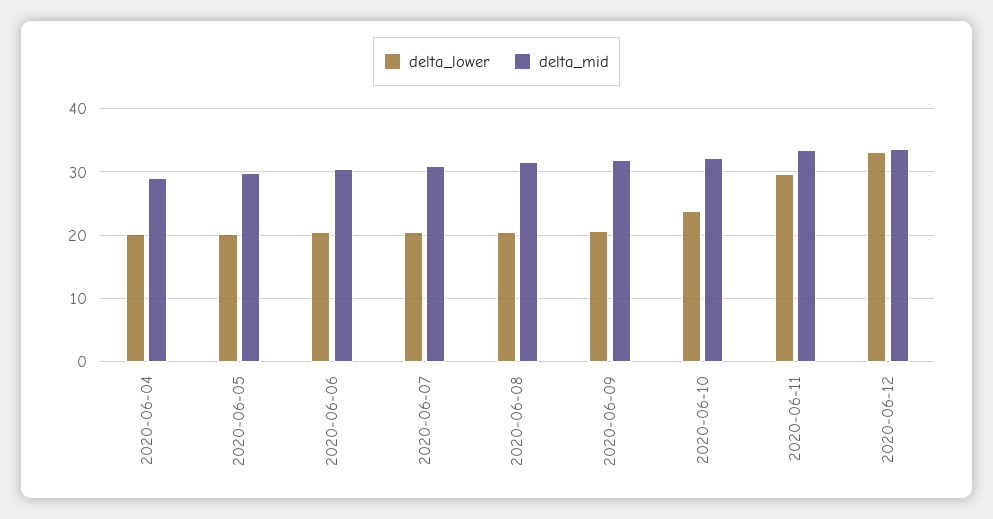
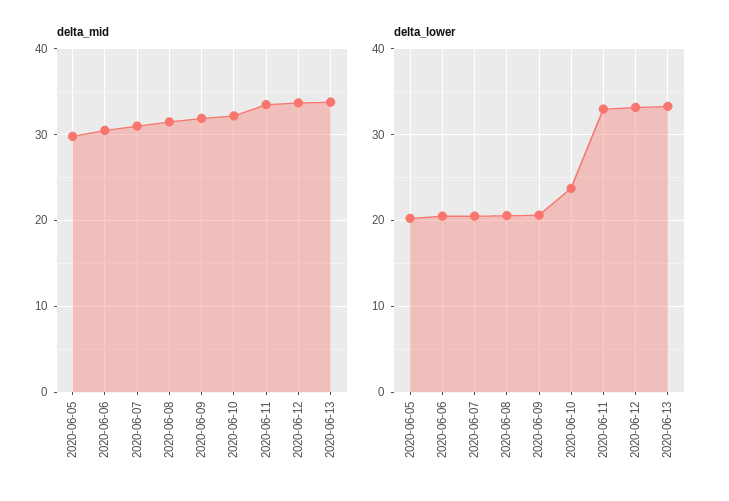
delta_lower, 2020-06-04: 20 -> none
delta_mid, 2020-06-04: 29 -> none
delta_lower, 2020-06-11: 30 -> 33
delta_mid, 2020-06-13: none -> 34
delta_lower, 2020-06-13: none -> 33

